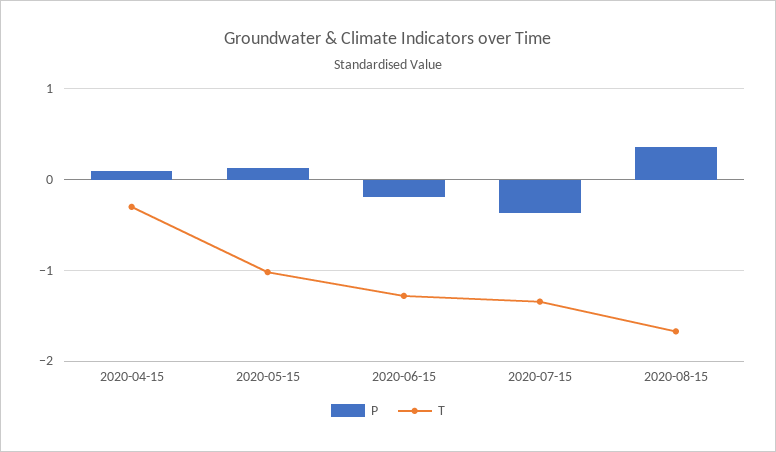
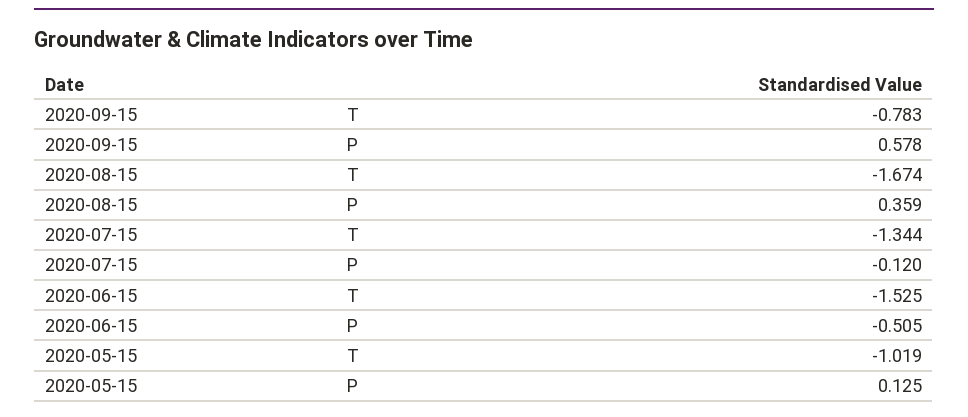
P, 2020-04-15: 0.1 -> none
T, 2020-04-15: -0.3 -> none
P, 2020-06-15: -0.2 -> -0.505
T, 2020-06-15: -1.3 -> -1.525
P, 2020-07-15: -0.4 -> -0.12
T, 2020-09-15: none -> -0.783
P, 2020-09-15: none -> 0.578

